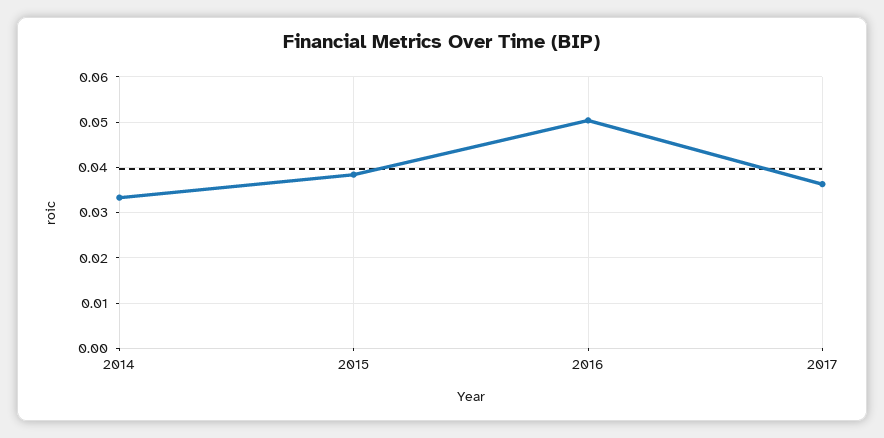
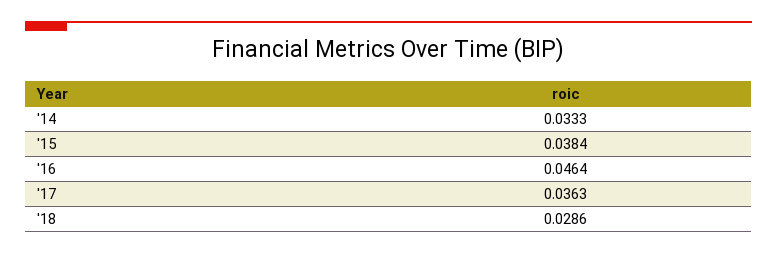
2016: 0.05 -> 0.0464
'18: none -> 0.0286

